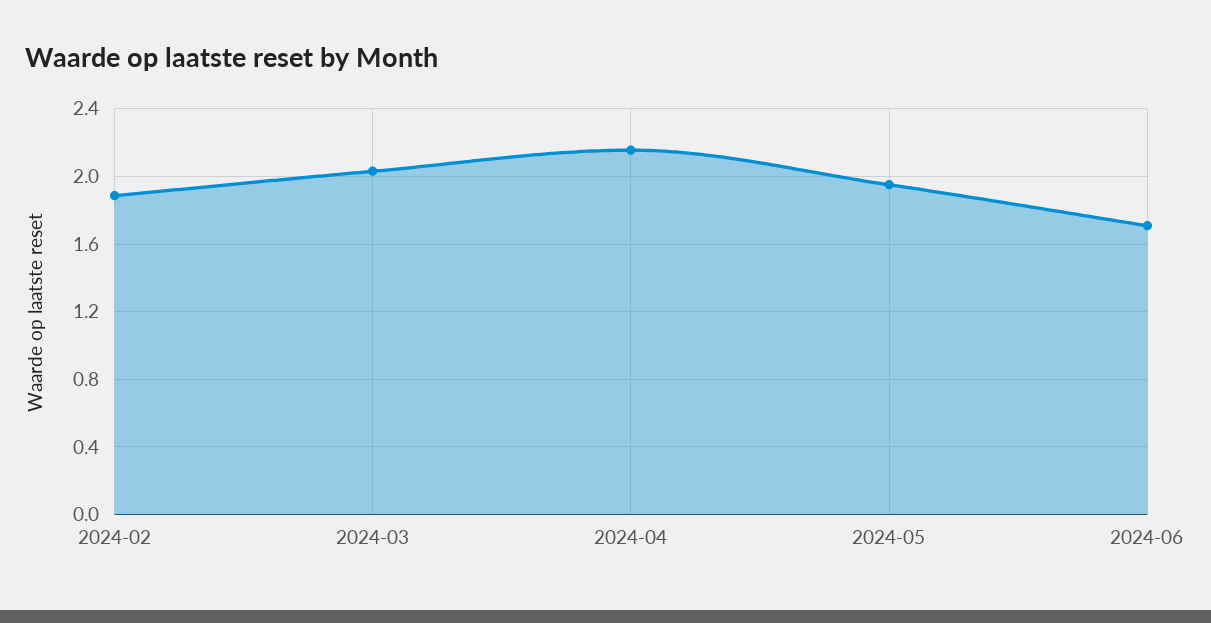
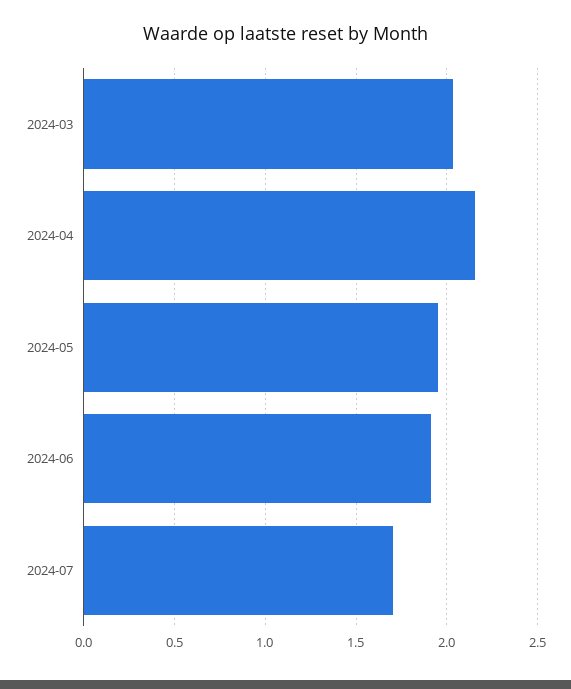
2024-02: 1.9 -> none
2024-06: 1.7 -> 1.9
2024-07: none -> 1.7

